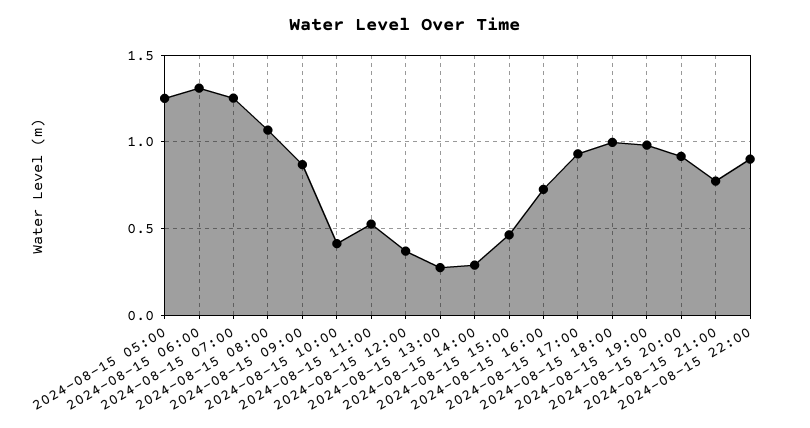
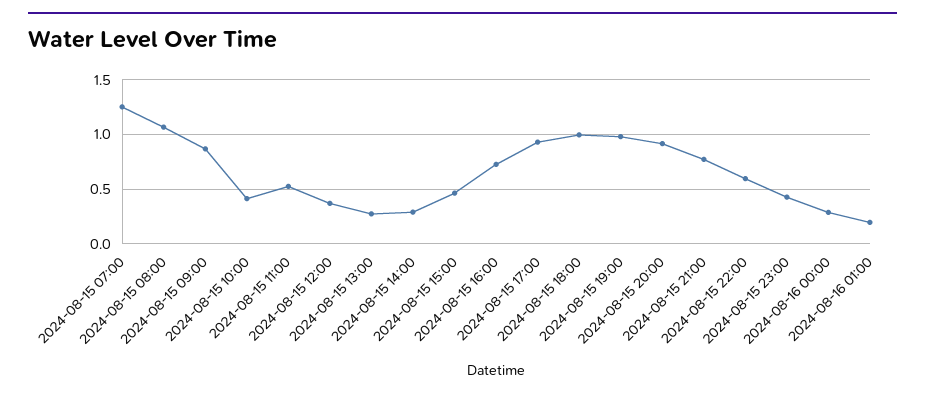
2024-08-15 05:00: 1.25 -> none
2024-08-15 06:00: 1.3 -> none
2024-08-15 22:00: 0.9 -> 0.6
2024-08-15 23:00: none -> 0.4
2024-08-16 00:00: none -> 0.3
2024-08-16 01:00: none -> 0.2

